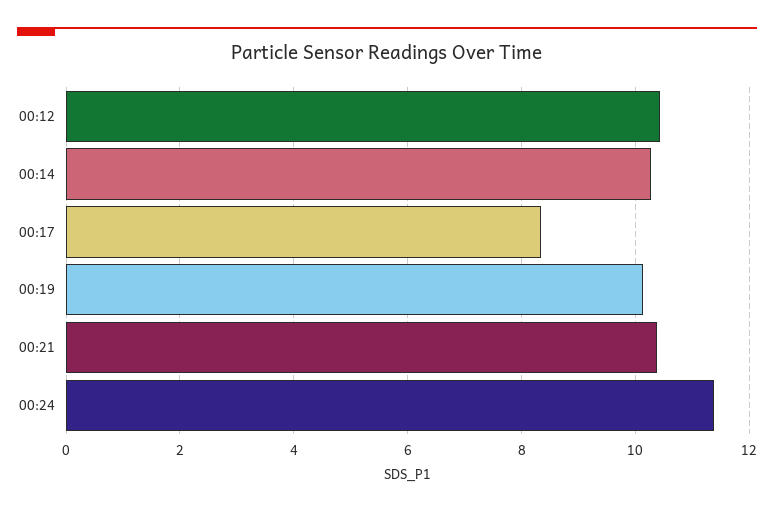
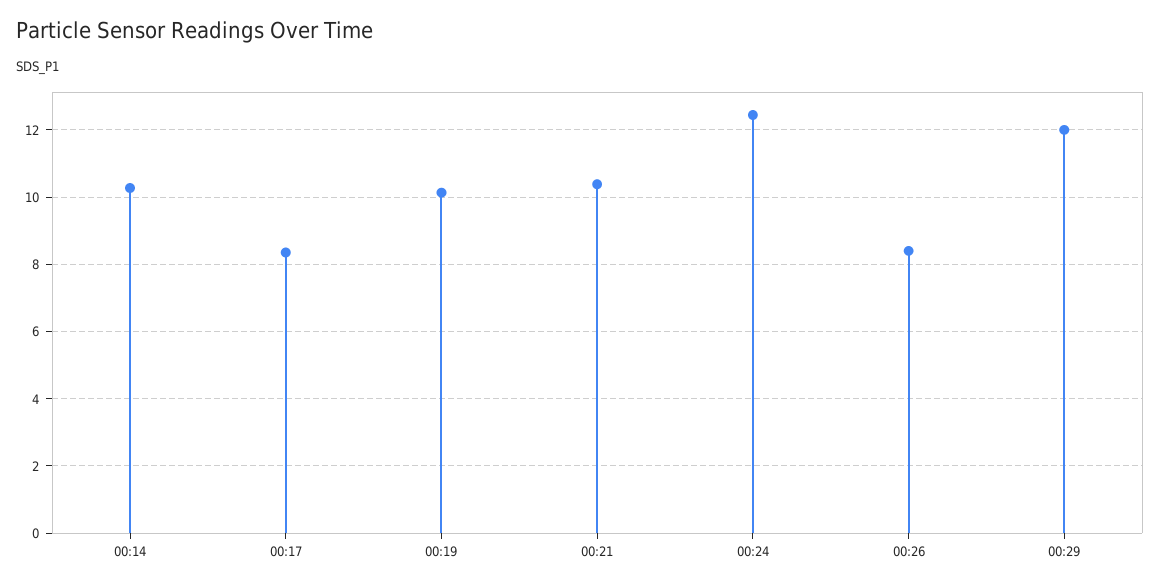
00:12: 10.4 -> none
00:24: 11.4 -> 12.4
00:26: none -> 8.4
00:29: none -> 12

